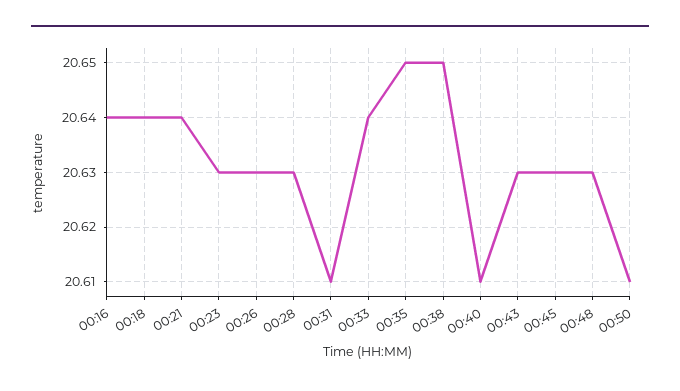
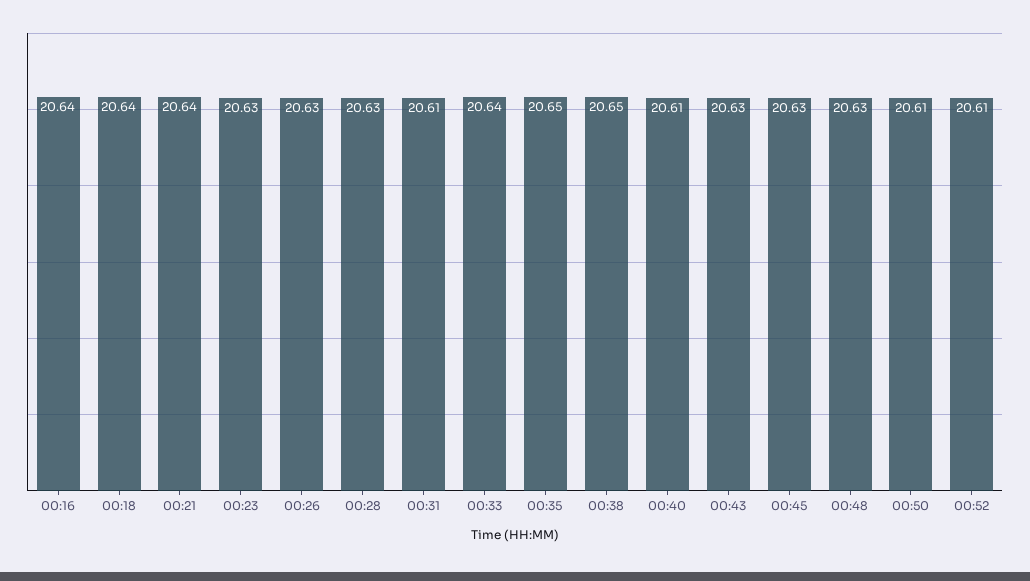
00:52: none -> 20.61

